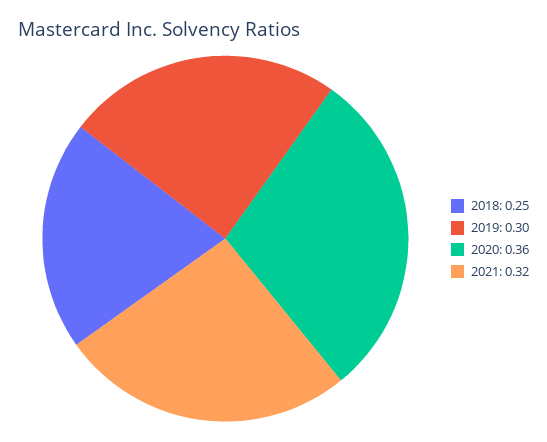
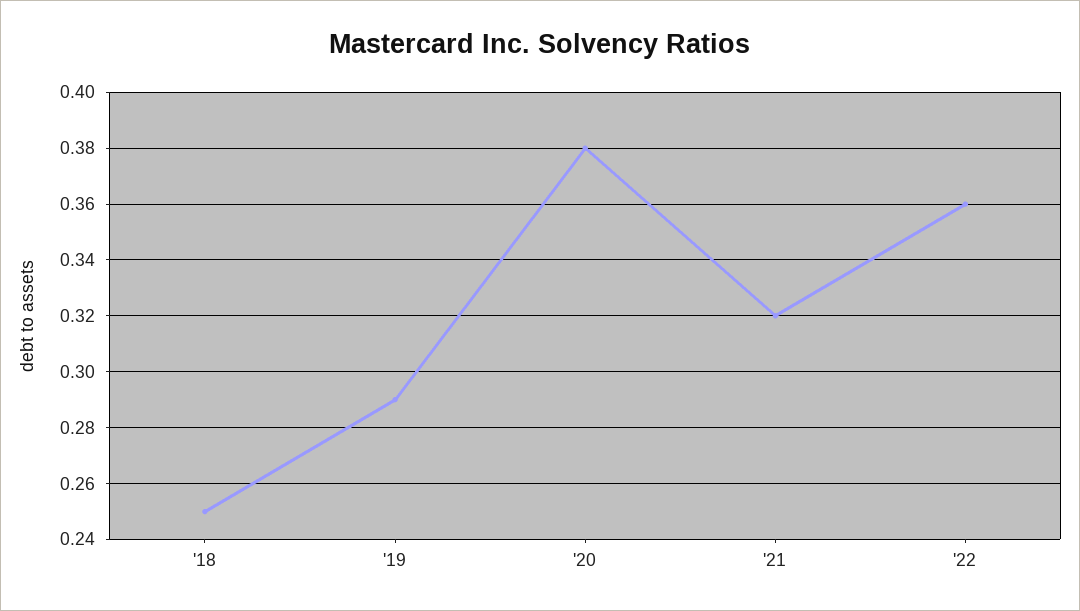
2019: 0.3 -> 0.29
2020: 0.36 -> 0.38
'22: none -> 0.36

